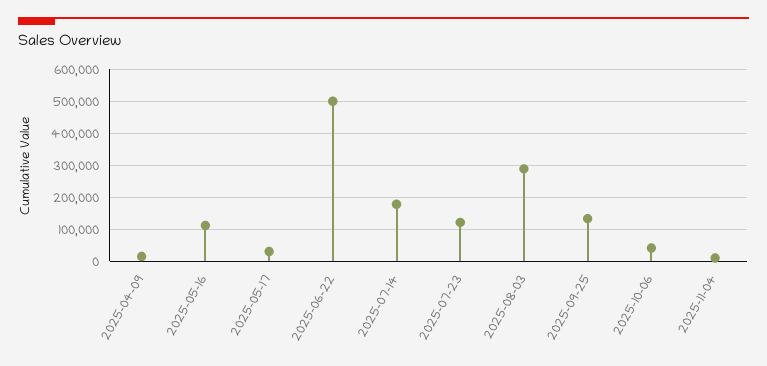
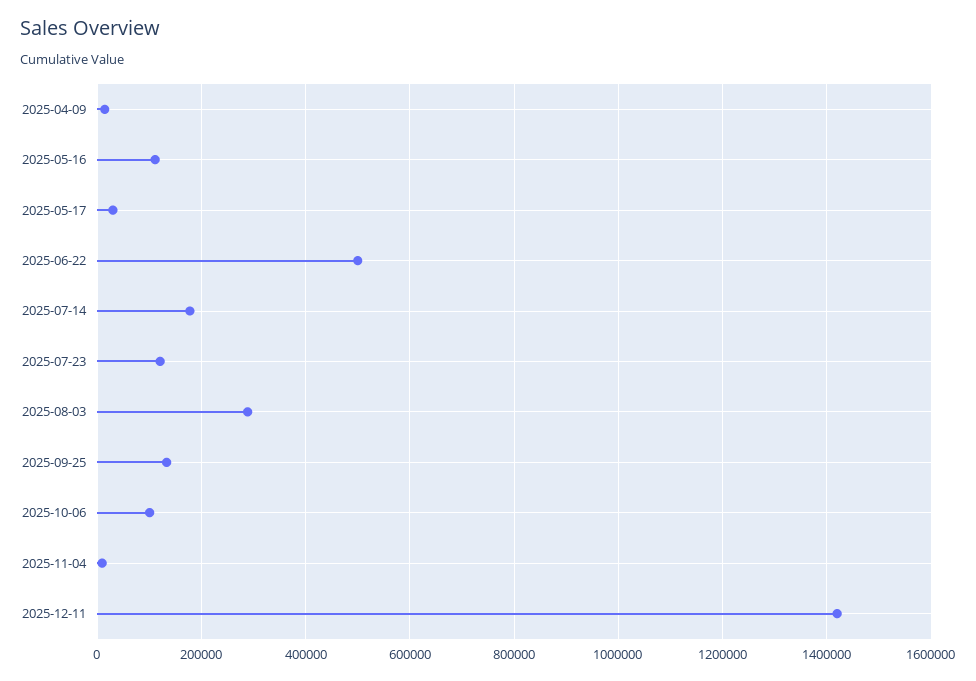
2025-10-06: 40000 -> 100000
2025-12-11: none -> 1420000

